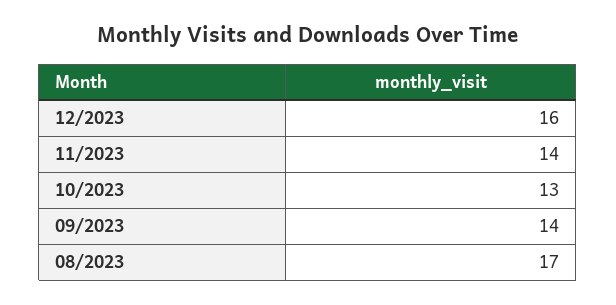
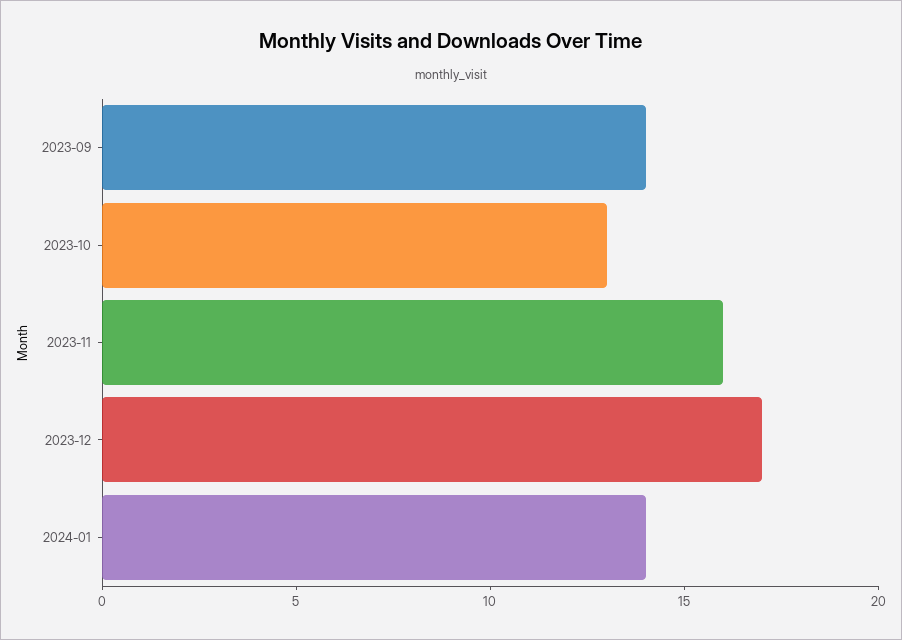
12/2023: 16 -> 17
11/2023: 14 -> 16
08/2023: 17 -> none
2024-01: none -> 14

